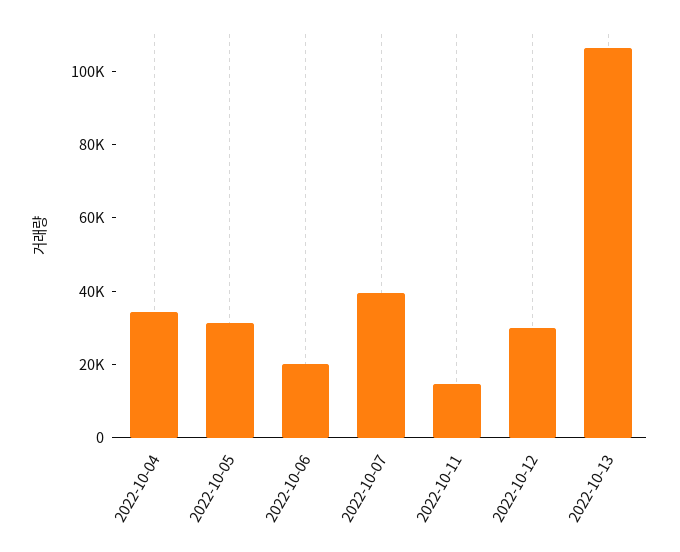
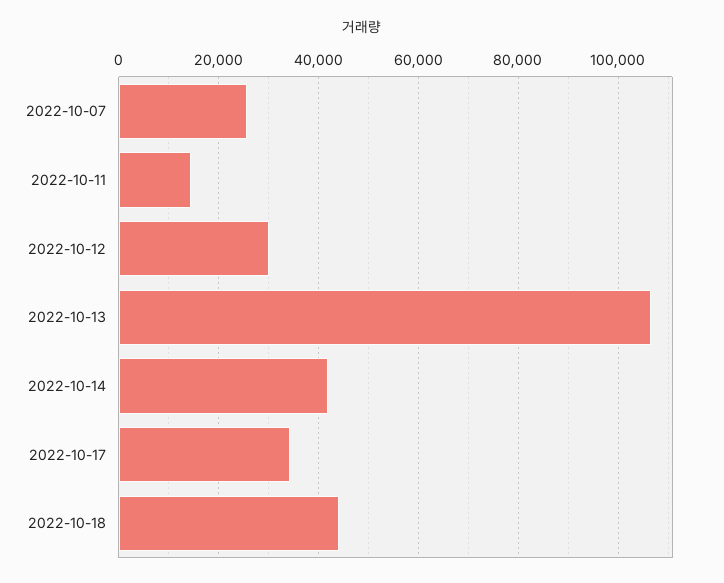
2022-10-04: 35000 -> none
2022-10-05: 30000 -> none
2022-10-06: 20000 -> none
2022-10-07: 40000 -> 26000
2022-10-14: none -> 42000
2022-10-17: none -> 34000
2022-10-18: none -> 44000

